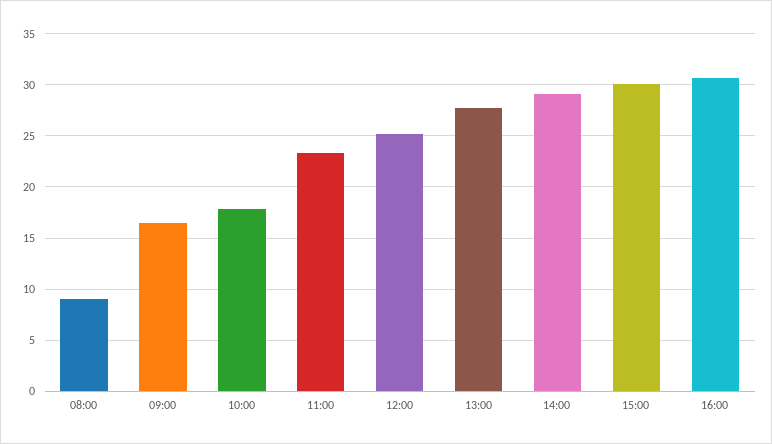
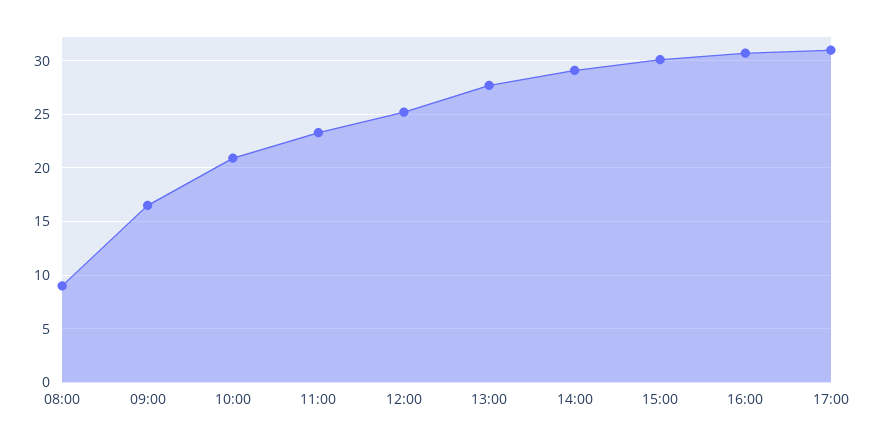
10:00: 18 -> 21
17:00: none -> 31

